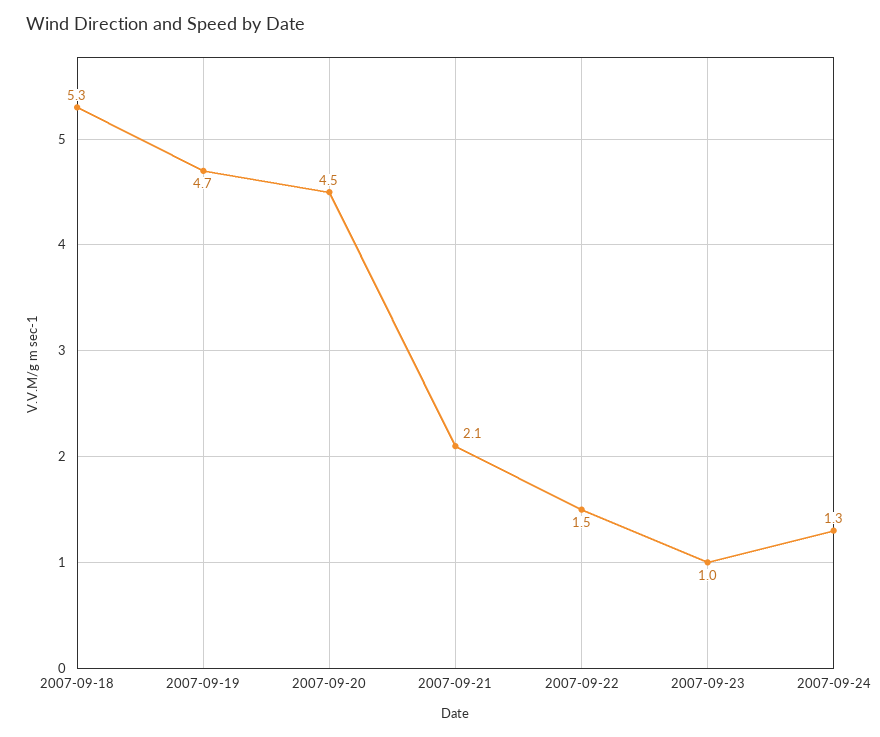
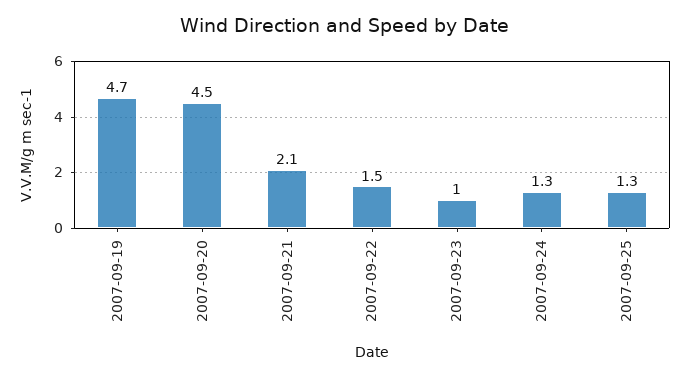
2007-09-18: 5.3 -> none
2007-09-25: none -> 1.3

